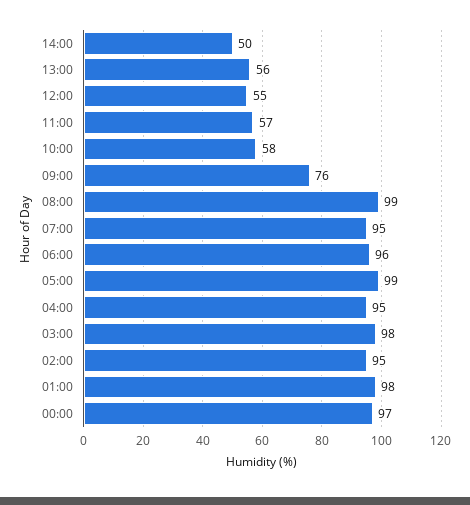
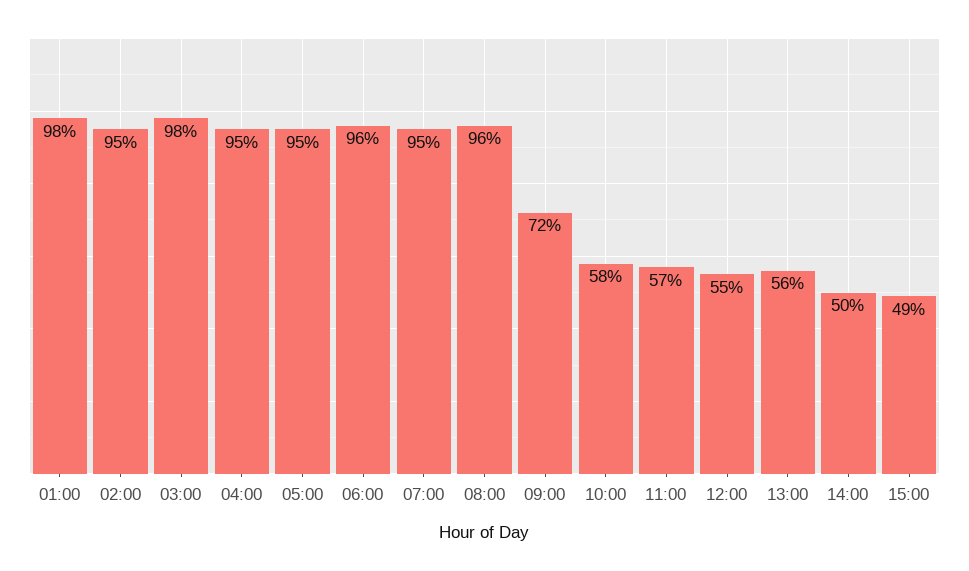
09:00: 76 -> 72
08:00: 99 -> 96
05:00: 99 -> 95
00:00: 97 -> none
15:00: none -> 49

